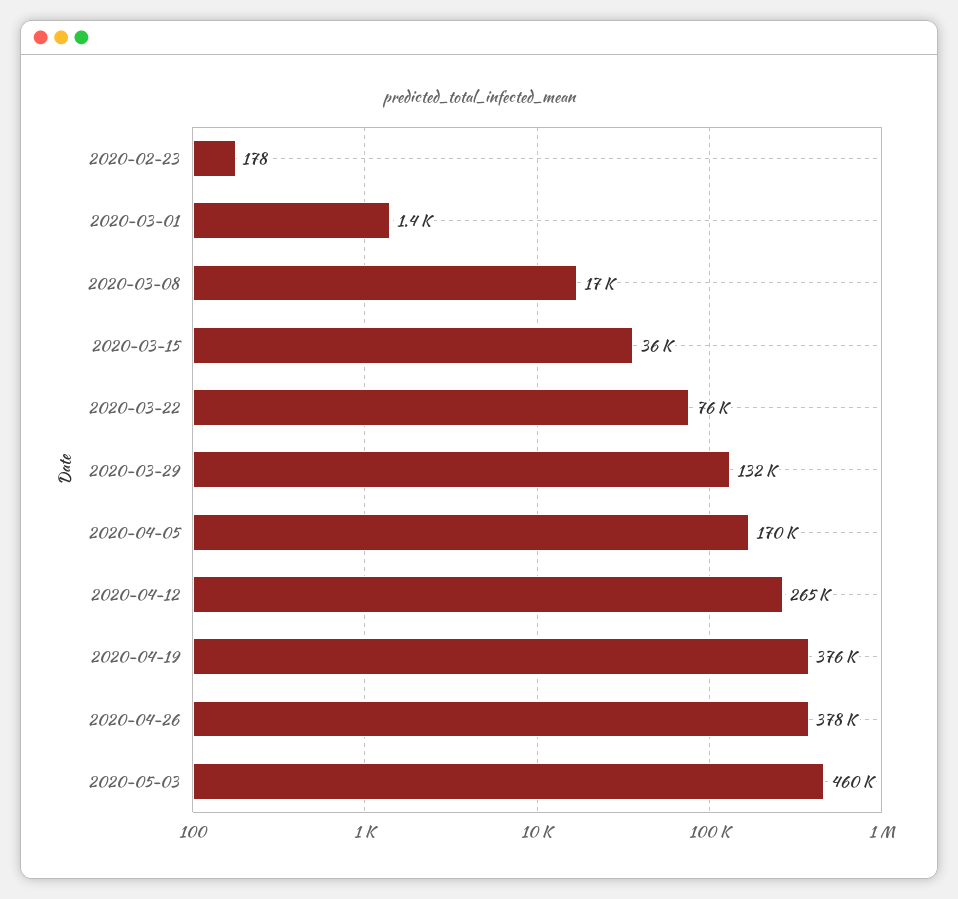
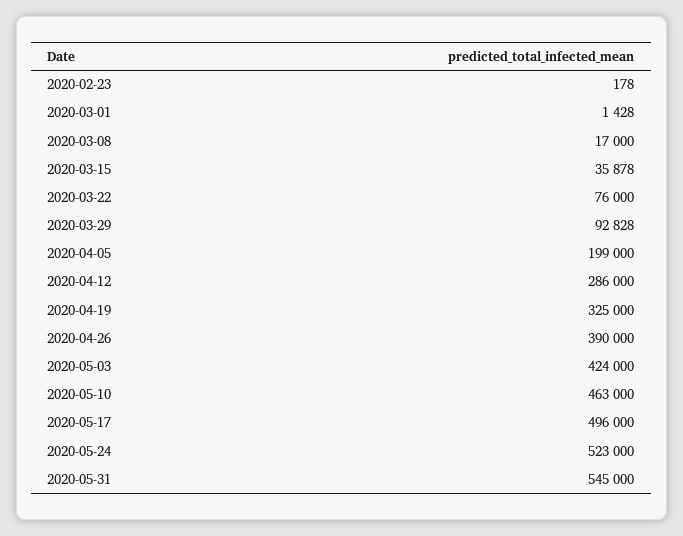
2020-03-29: 132000 -> 92828
2020-04-05: 170000 -> 199000
2020-04-12: 265000 -> 286000
2020-04-19: 376000 -> 325000
2020-04-26: 378000 -> 390000
2020-05-03: 460000 -> 424000
2020-05-10: none -> 463000
2020-05-17: none -> 496000
2020-05-24: none -> 523000
2020-05-31: none -> 545000

